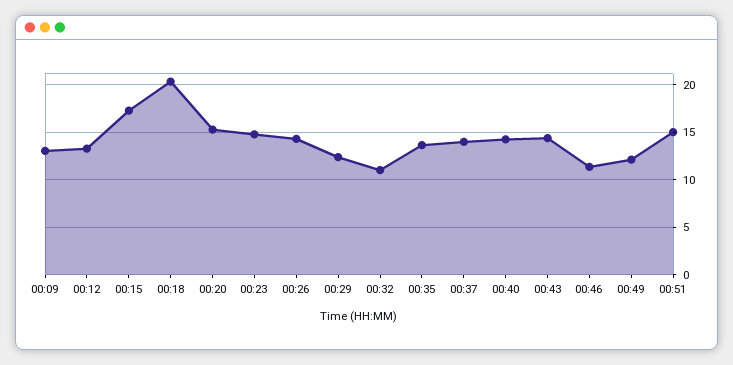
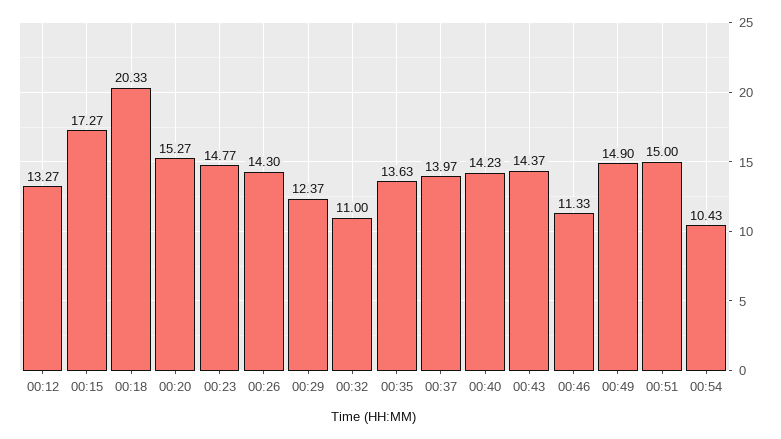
00:09: 13 -> none
00:49: 12 -> 14.9
00:54: none -> 10.43

